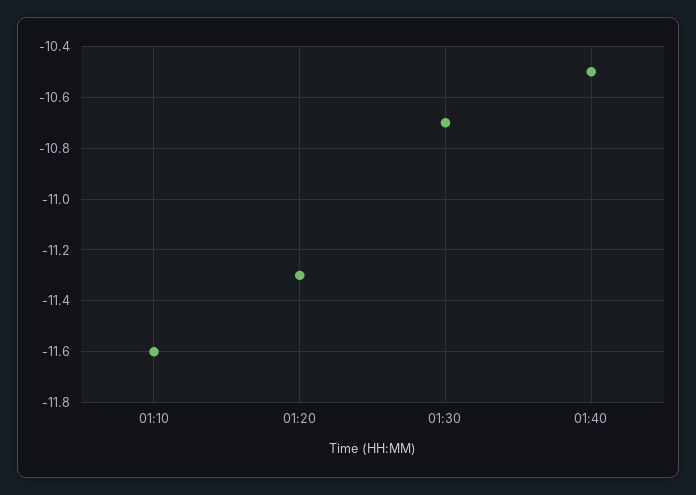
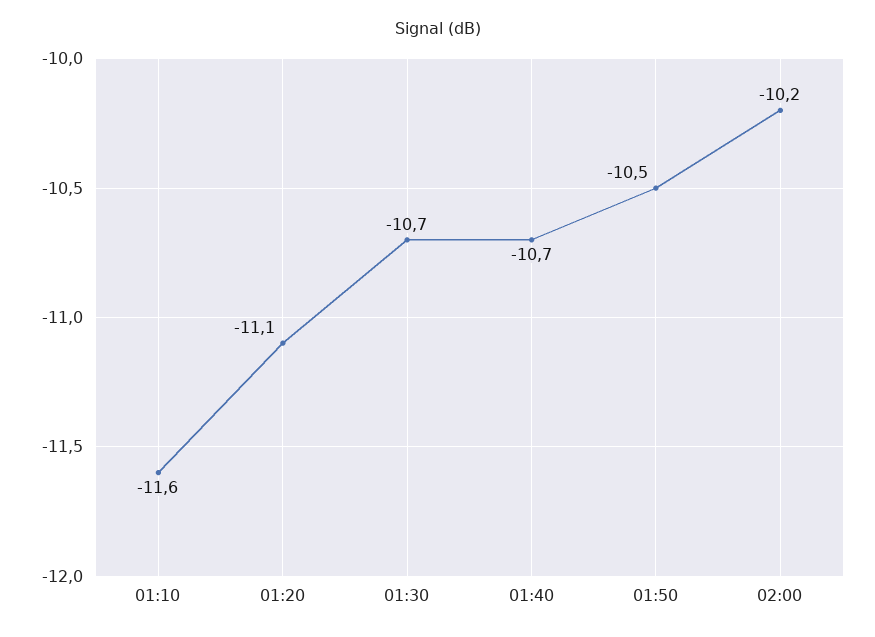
01:20: -11.3 -> -11.1
01:40: -10.5 -> -10.7
01:50: none -> -10.5
02:00: none -> -10.2

